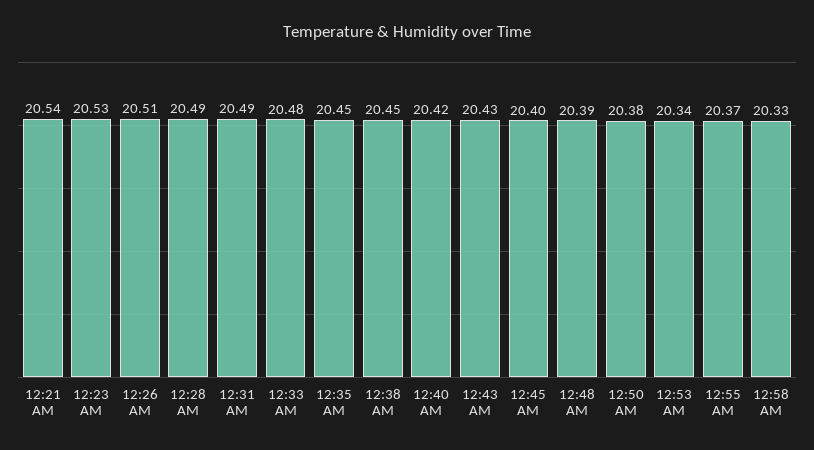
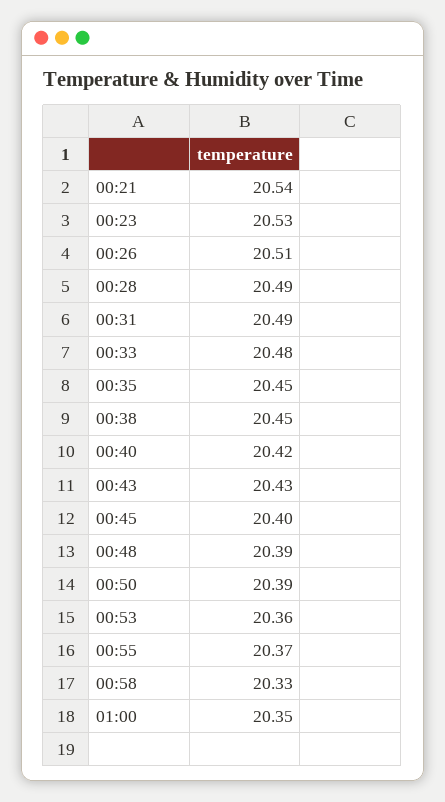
12:50 AM: 20.38 -> 20.39
12:53 AM: 20.34 -> 20.36
01:00: none -> 20.35

